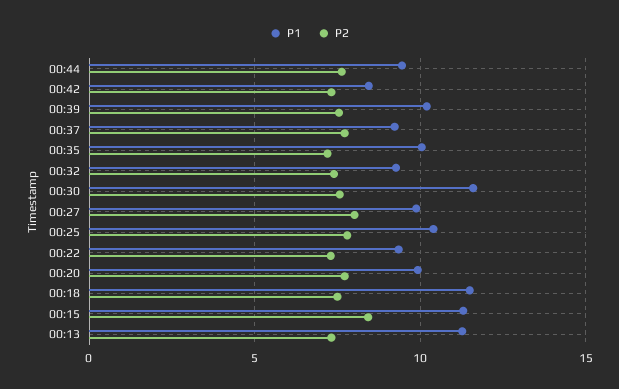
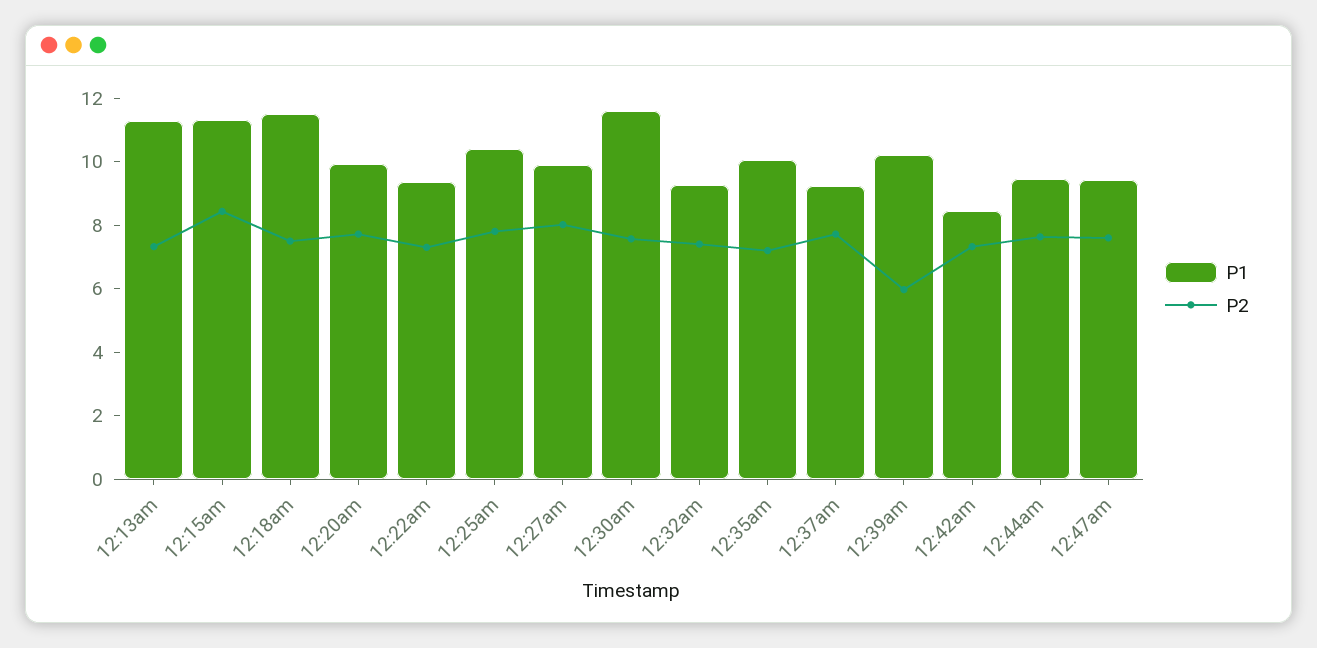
P2, 00:39: 7.5 -> 6
P1, 12:47am: none -> 9.5
P2, 12:47am: none -> 7.5

